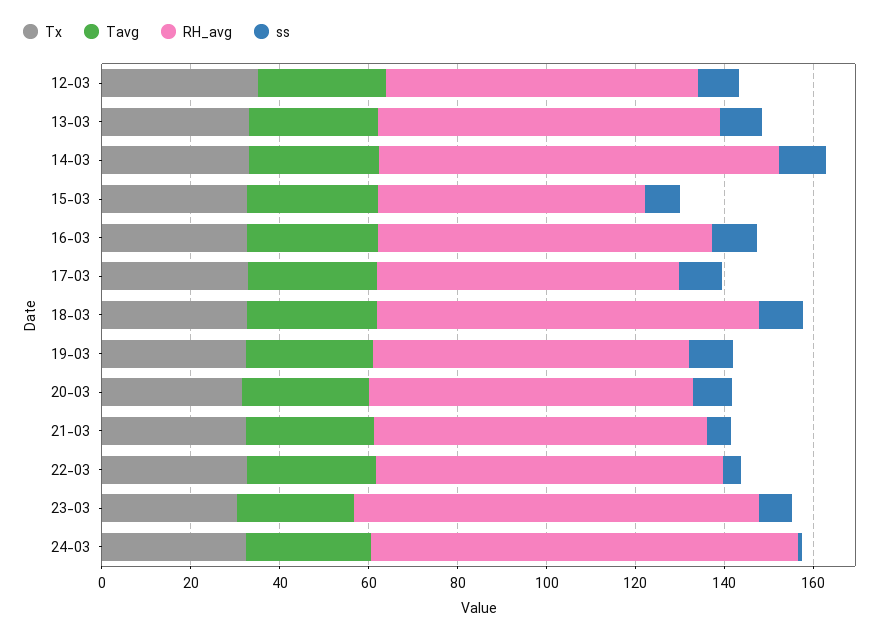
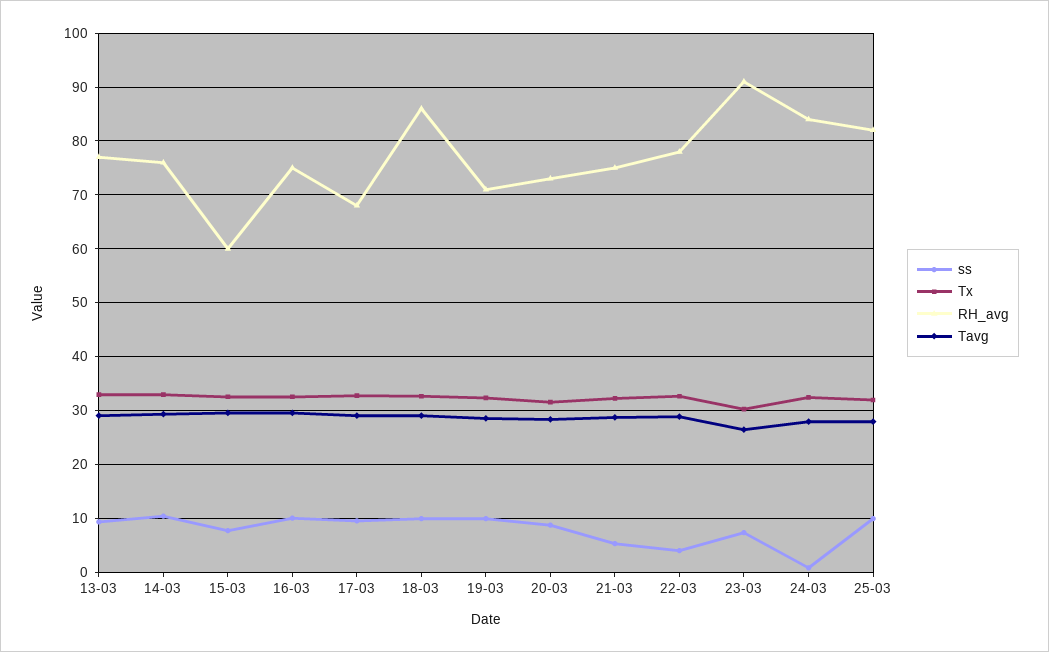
Tx, 12-03: 35 -> none
Tavg, 12-03: 30 -> none
RH_avg, 12-03: 70 -> none
ss, 12-03: 10 -> none
RH_avg, 14-03: 90 -> 76
RH_avg, 24-03: 95 -> 84
ss, 25-03: none -> 10
Tx, 25-03: none -> 32
RH_avg, 25-03: none -> 82
Tavg, 25-03: none -> 28

